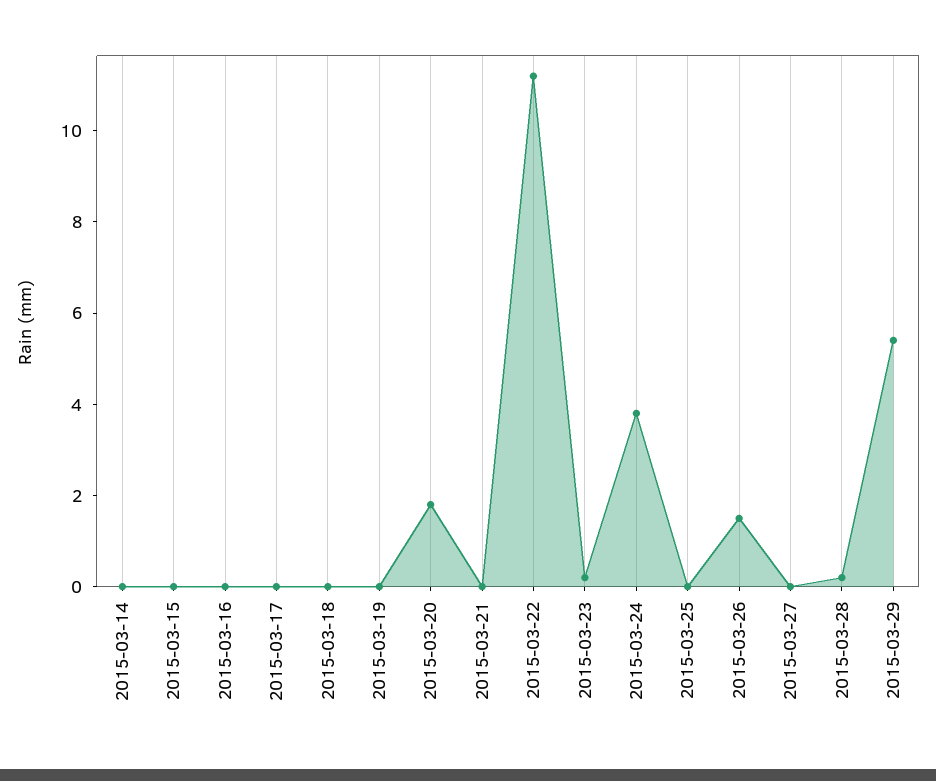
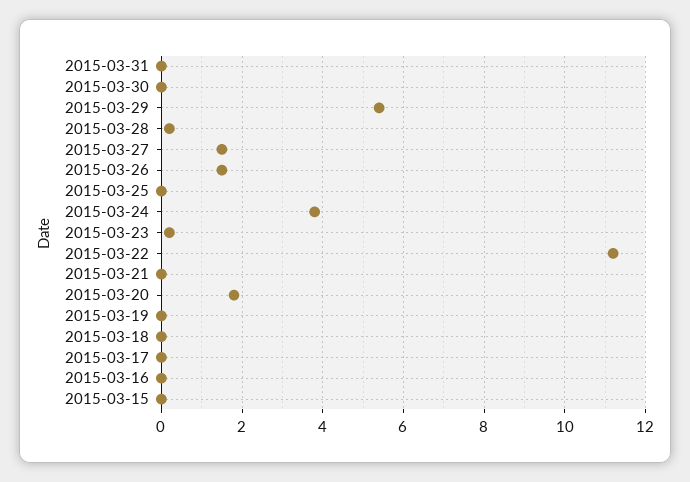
2015-03-14: 0 -> none
2015-03-27: 0 -> 1.5
2015-03-31: none -> 0
2015-03-30: none -> 0

